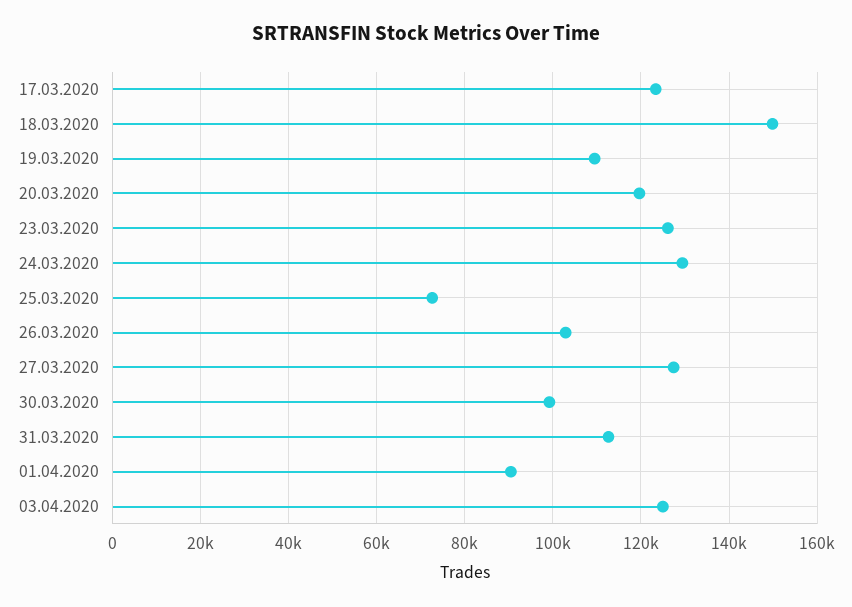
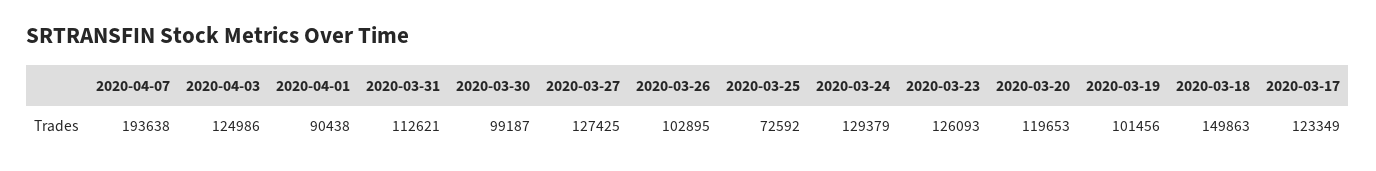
19.03.2020: 110000 -> 101456
2020-04-07: none -> 193638

